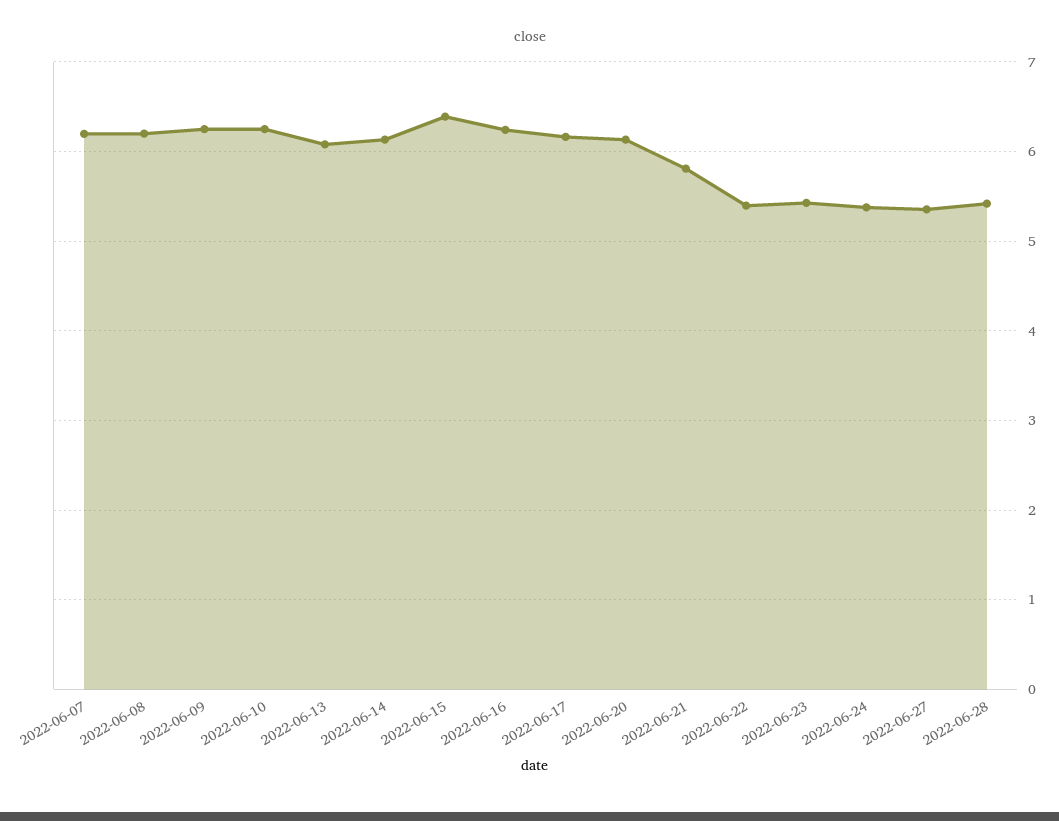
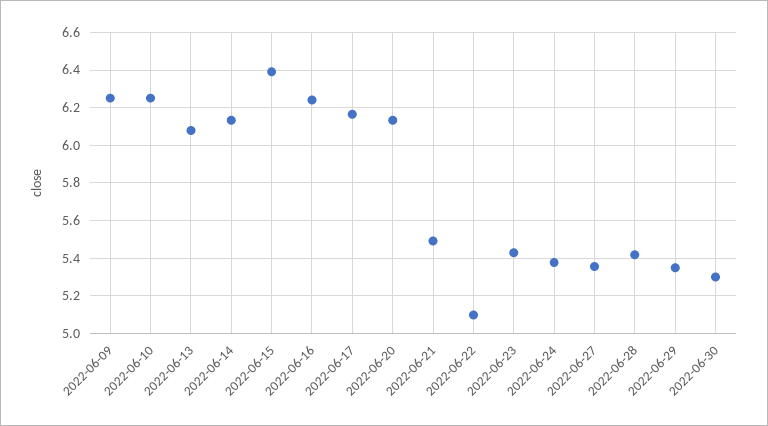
2022-06-07: 6.2 -> none
2022-06-08: 6.2 -> none
2022-06-21: 5.8 -> 5.5
2022-06-22: 5.4 -> 5.1
2022-06-29: none -> 5.35
2022-06-30: none -> 5.3

